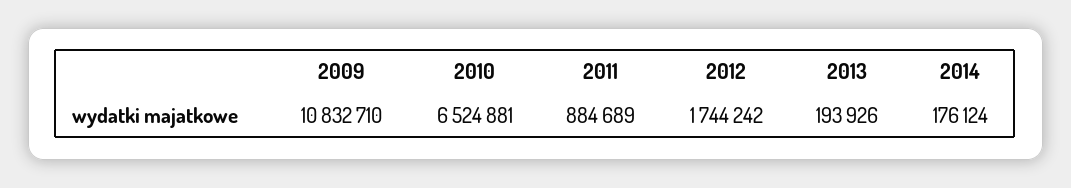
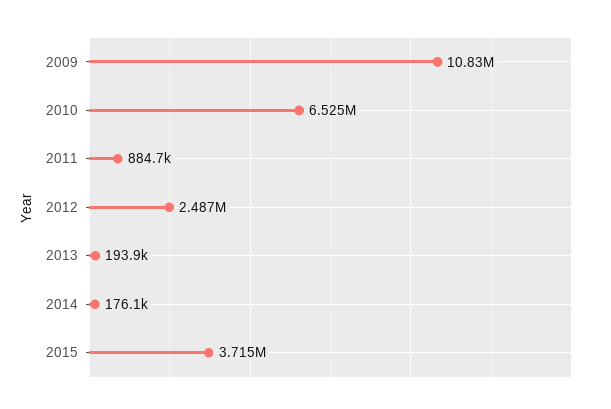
2012: 1744242 -> 2487000
2015: none -> 3715000

